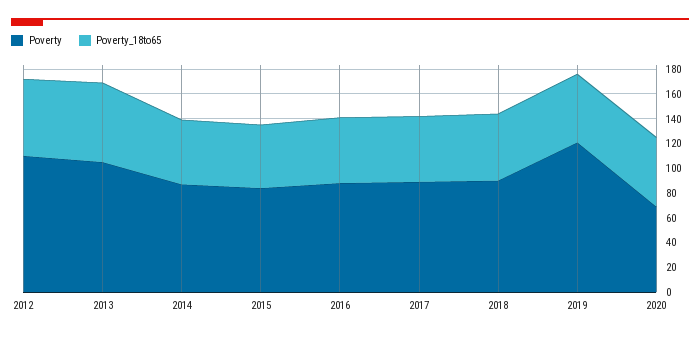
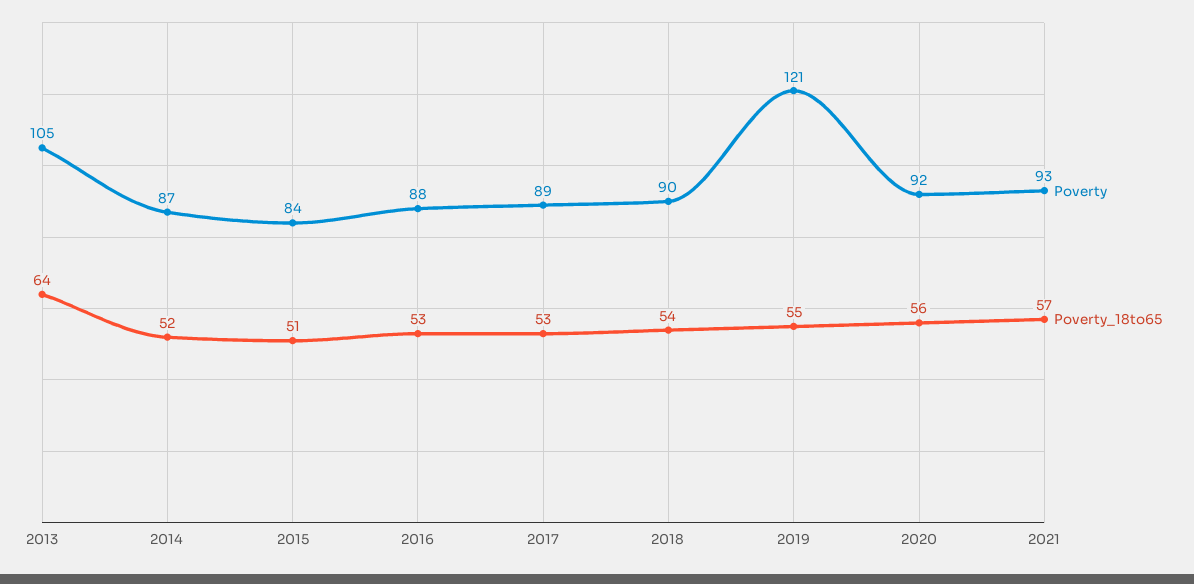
Poverty, 2012: 110 -> none
Poverty_18to65, 2012: 60 -> none
Poverty, 2020: 70 -> 92
Poverty, 2021: none -> 93
Poverty_18to65, 2021: none -> 57

